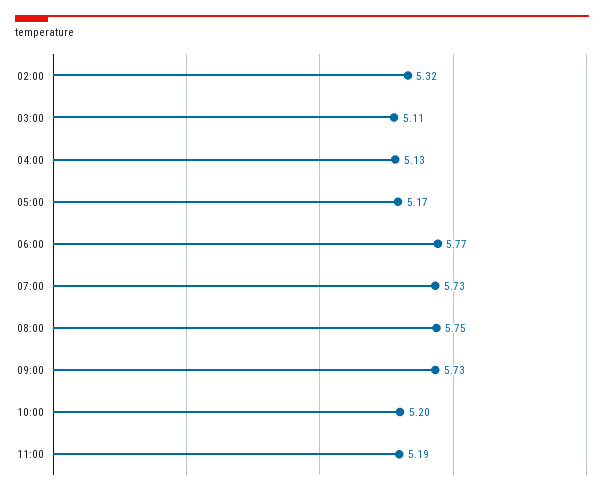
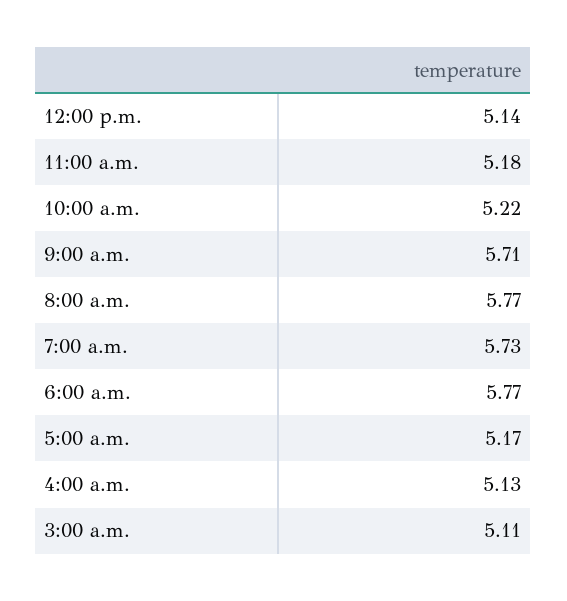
02:00: 5.32 -> none
08:00: 5.75 -> 5.77
09:00: 5.73 -> 5.71
10:00: 5.2 -> 5.22
11:00: 5.19 -> 5.18
12:00 p.m.: none -> 5.14

